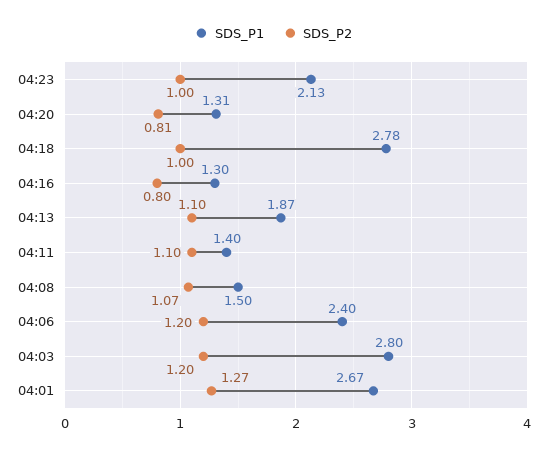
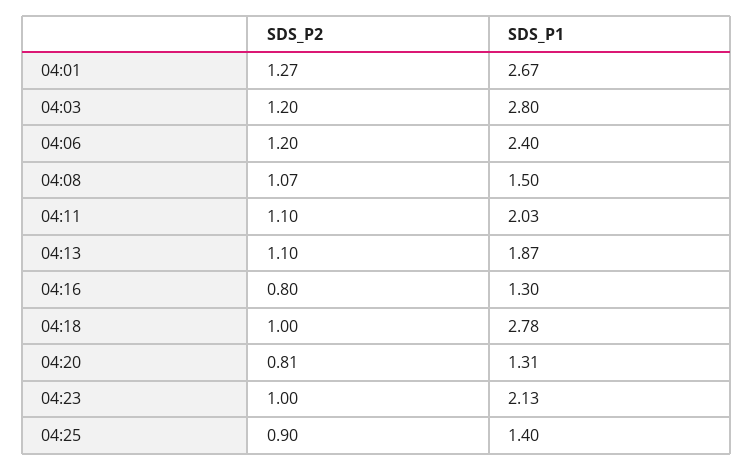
SDS_P1, 04:11: 1.4 -> 2.03
SDS_P2, 04:25: none -> 0.9
SDS_P1, 04:25: none -> 1.4

